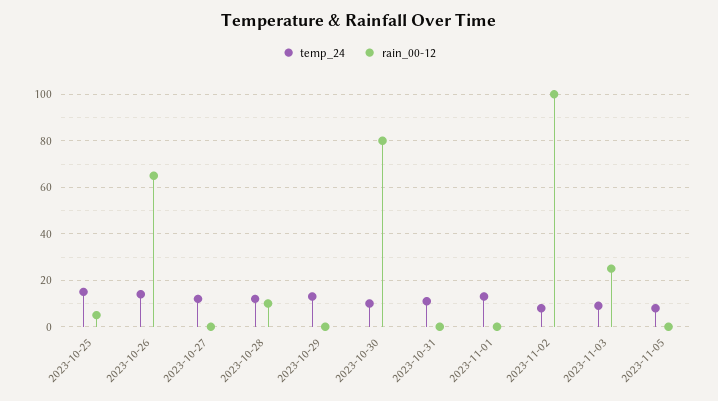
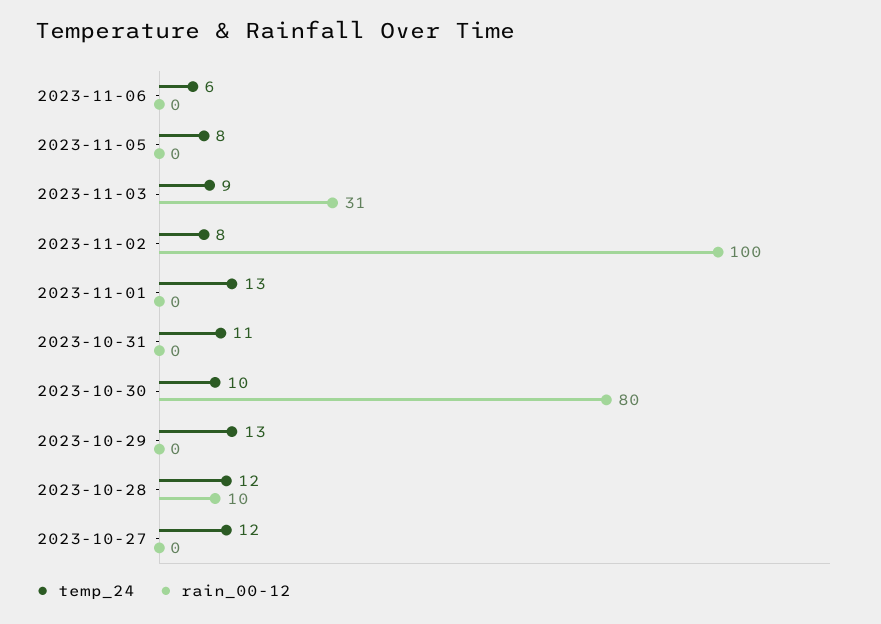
temp_24, 2023-10-25: 15 -> none
rain_00-12, 2023-10-25: 5 -> none
temp_24, 2023-10-26: 15 -> none
rain_00-12, 2023-10-26: 65 -> none
rain_00-12, 2023-11-03: 25 -> 31
temp_24, 2023-11-06: none -> 6
rain_00-12, 2023-11-06: none -> 0

